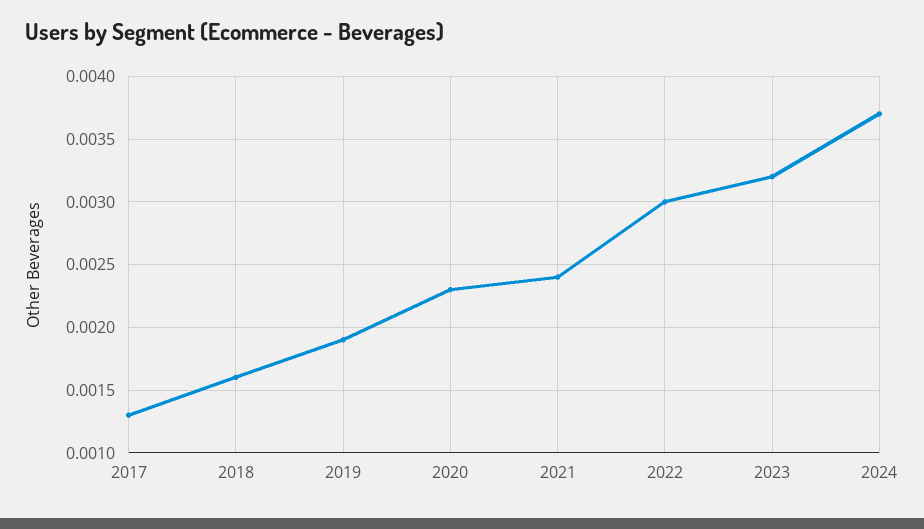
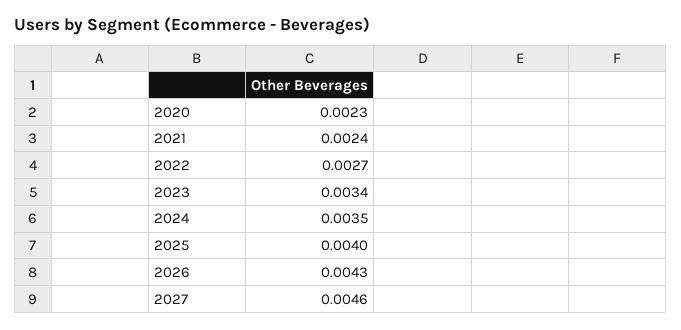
2017: 0.0013 -> none
2018: 0.0016 -> none
2019: 0.0019 -> none
2022: 0.003 -> 0.0027
2023: 0.0032 -> 0.0034
2024: 0.0037 -> 0.0035
2025: none -> 0.004
2026: none -> 0.0043
2027: none -> 0.0046

